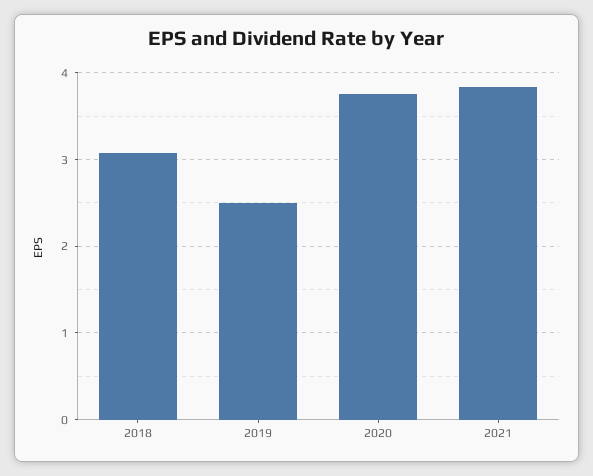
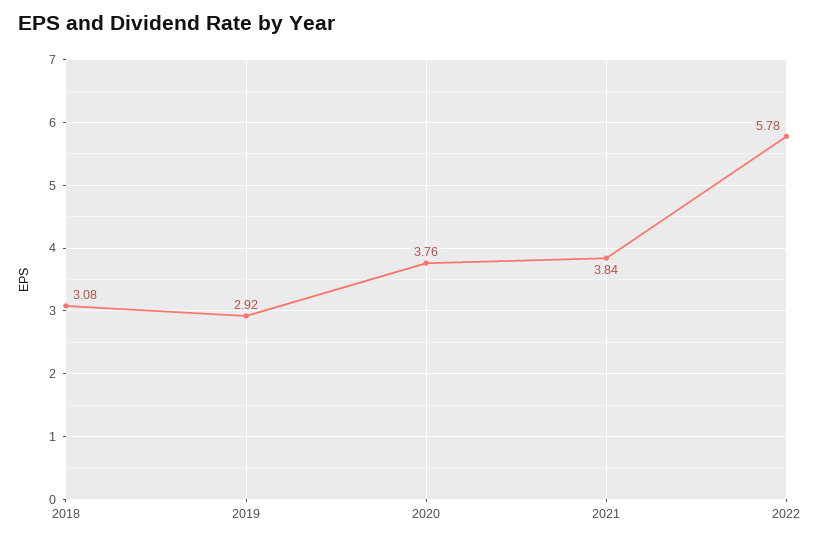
2019: 2.5 -> 2.92
2022: none -> 5.78

